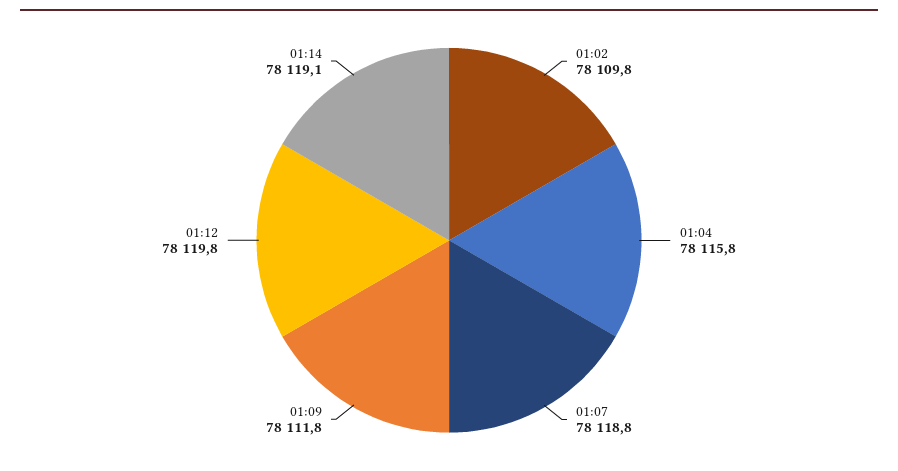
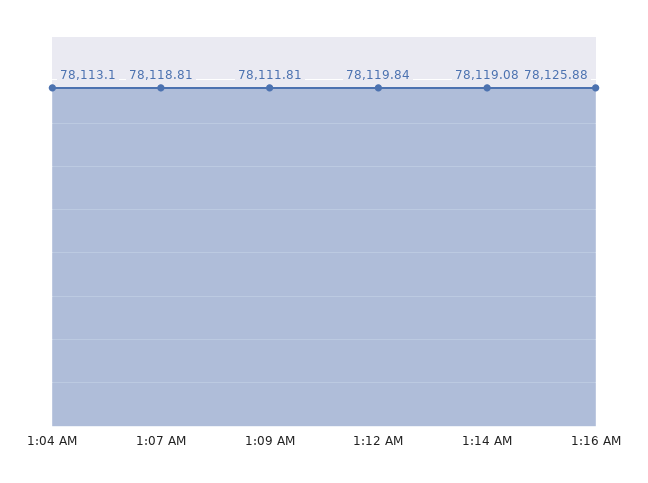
01:02: 78109.8 -> none
01:04: 78115.8 -> 78113.1
1:16 AM: none -> 78125.88

